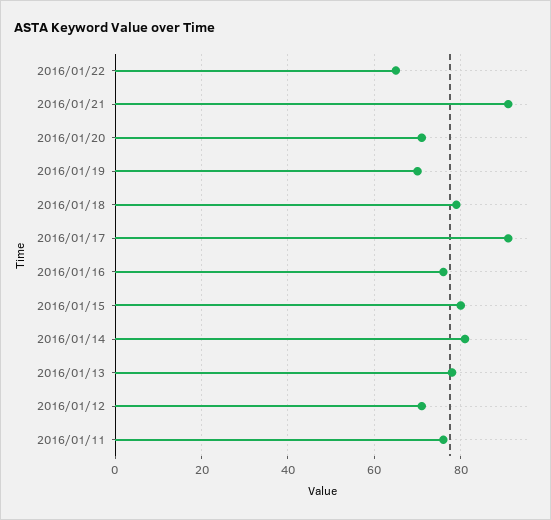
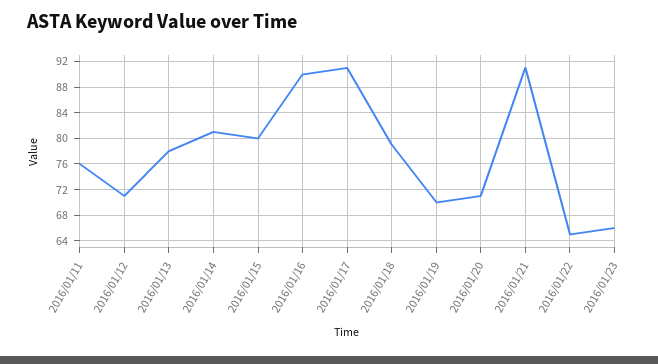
2016/01/16: 75 -> 90
2016/01/23: none -> 66

